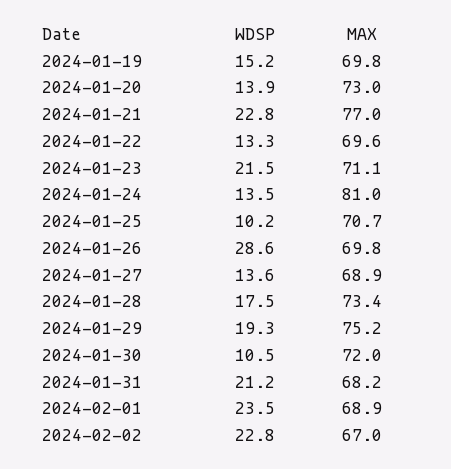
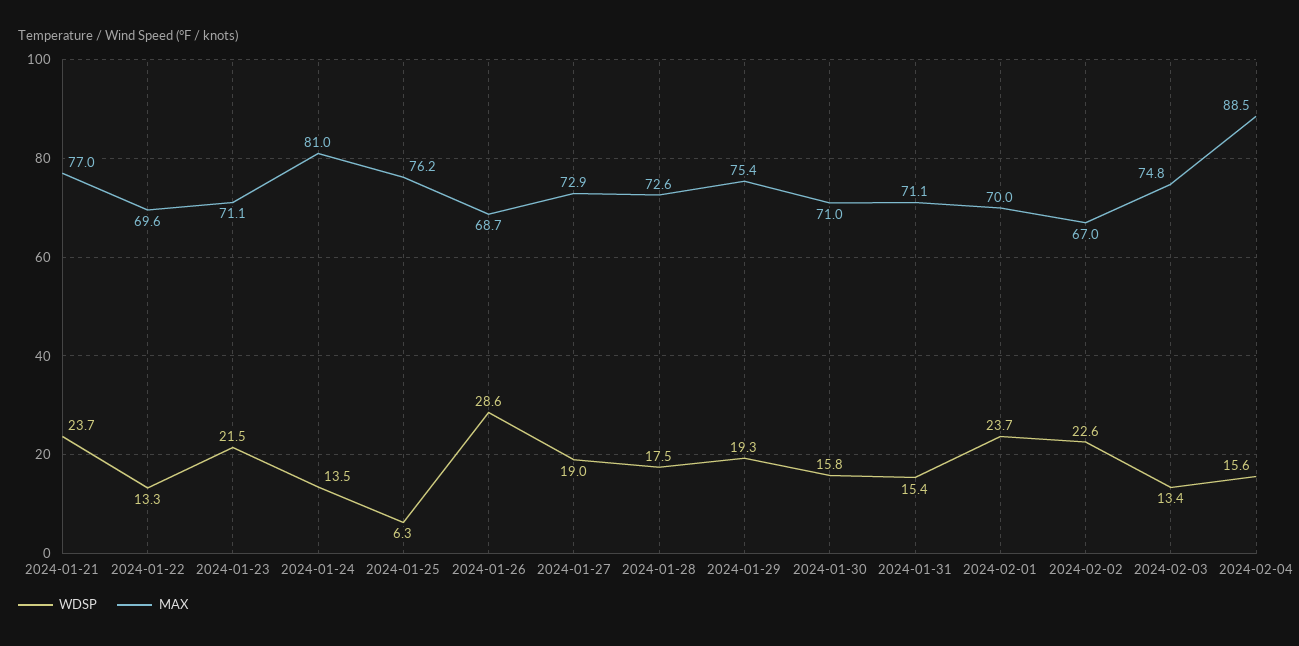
WDSP, 2024-01-19: 15.2 -> none
MAX, 2024-01-19: 69.8 -> none
WDSP, 2024-01-20: 13.9 -> none
MAX, 2024-01-20: 73 -> none
WDSP, 2024-01-21: 22.8 -> 23.7
WDSP, 2024-01-25: 10.2 -> 6.3
MAX, 2024-01-25: 70.7 -> 76.2
MAX, 2024-01-26: 69.8 -> 68.7
WDSP, 2024-01-27: 13.6 -> 19
MAX, 2024-01-27: 68.9 -> 72.9
MAX, 2024-01-28: 73.4 -> 72.6
MAX, 2024-01-29: 75.2 -> 75.4
WDSP, 2024-01-30: 10.5 -> 15.8
MAX, 2024-01-30: 72 -> 71
WDSP, 2024-01-31: 21.2 -> 15.4
MAX, 2024-01-31: 68.2 -> 71.1
WDSP, 2024-02-01: 23.5 -> 23.7
MAX, 2024-02-01: 68.9 -> 70
WDSP, 2024-02-02: 22.8 -> 22.6
WDSP, 2024-02-03: none -> 13.4
MAX, 2024-02-03: none -> 74.8
WDSP, 2024-02-04: none -> 15.6
MAX, 2024-02-04: none -> 88.5

